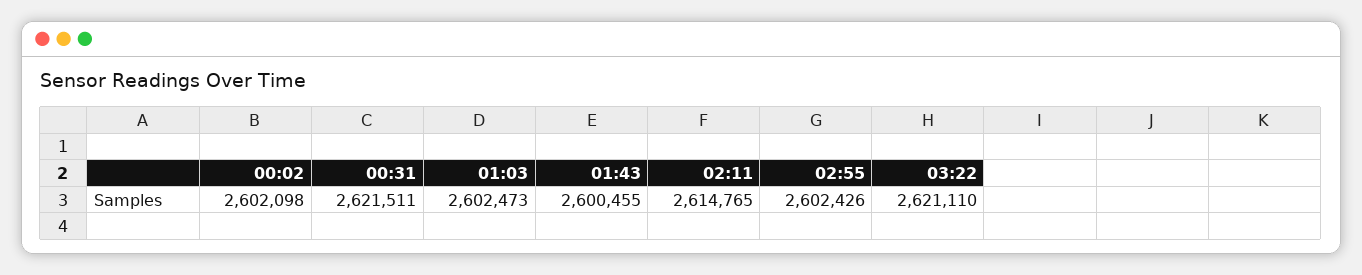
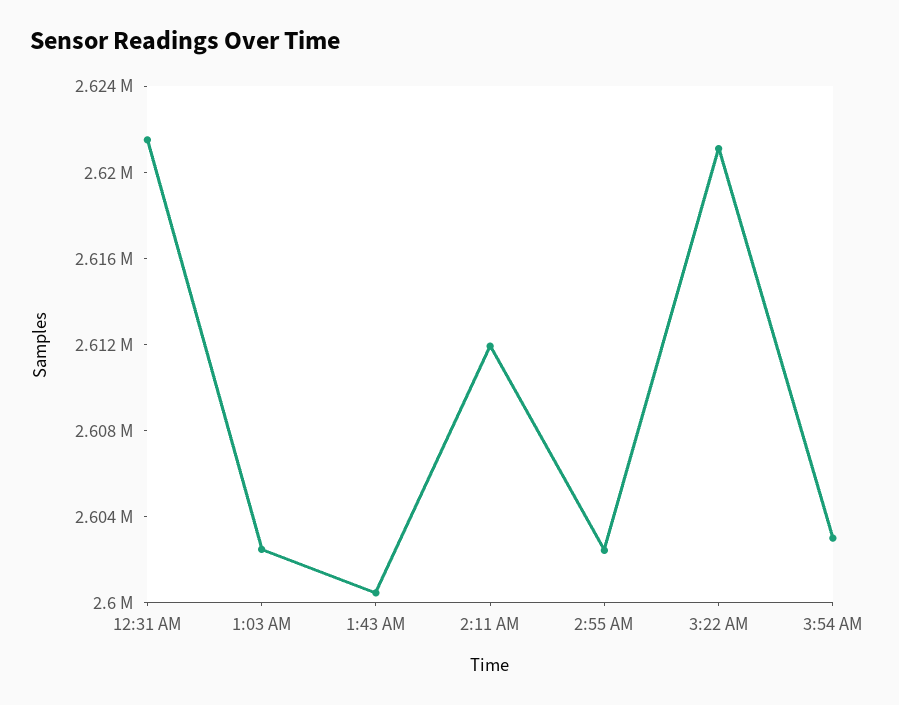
00:02: 2602098 -> none
02:11: 2614765 -> 2612000
3:54 AM: none -> 2603000

